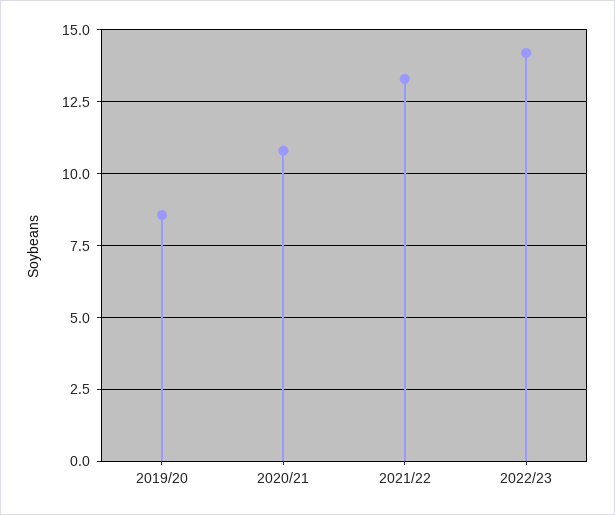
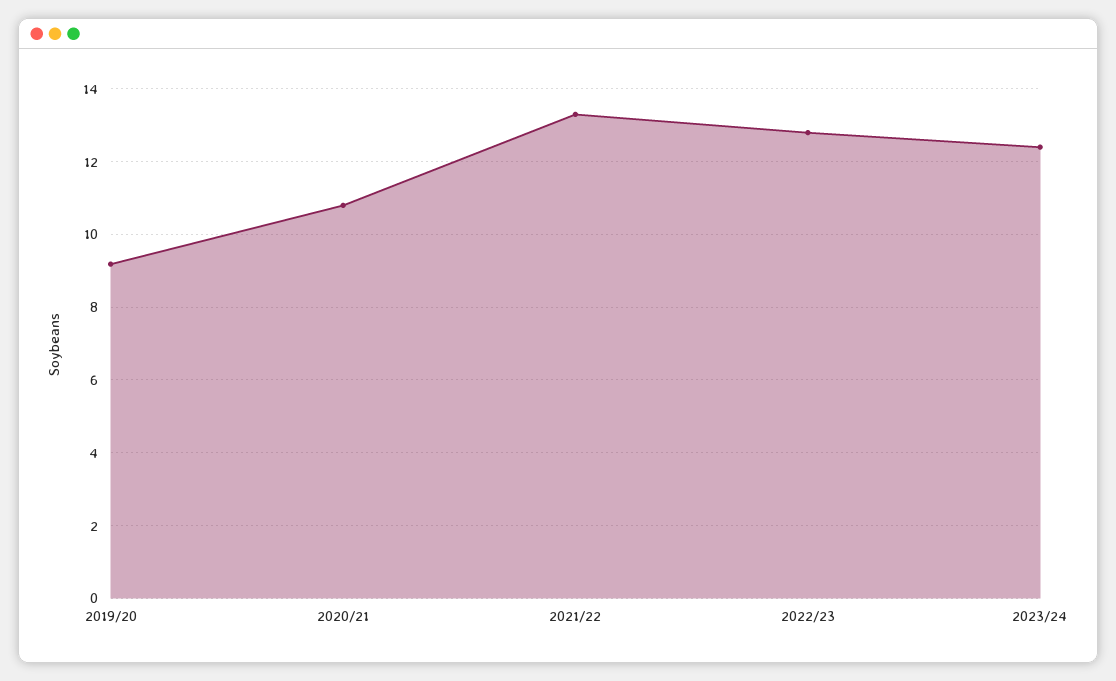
2019/20: 8.5 -> 9.2
2022/23: 14.25 -> 12.8
2023/24: none -> 12.4

